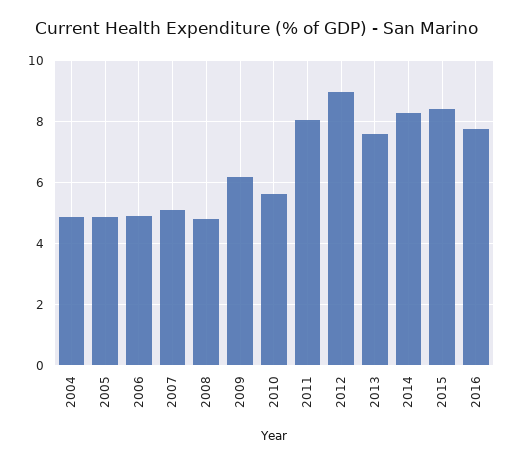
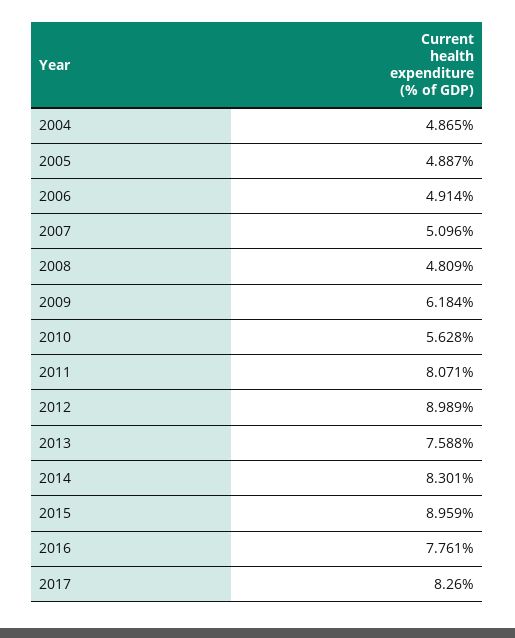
2015: 8.4 -> 8.959
2017: none -> 8.26

